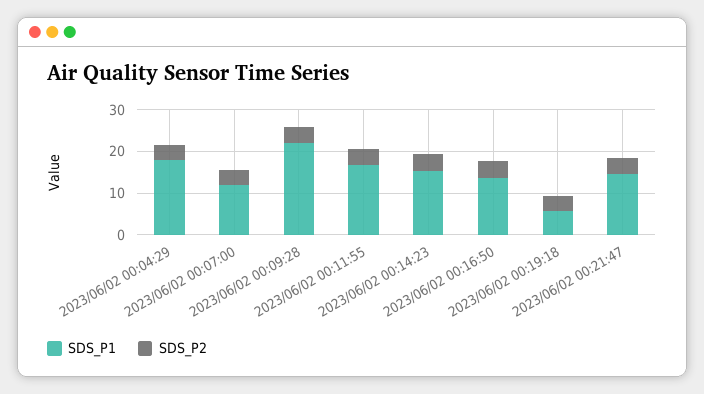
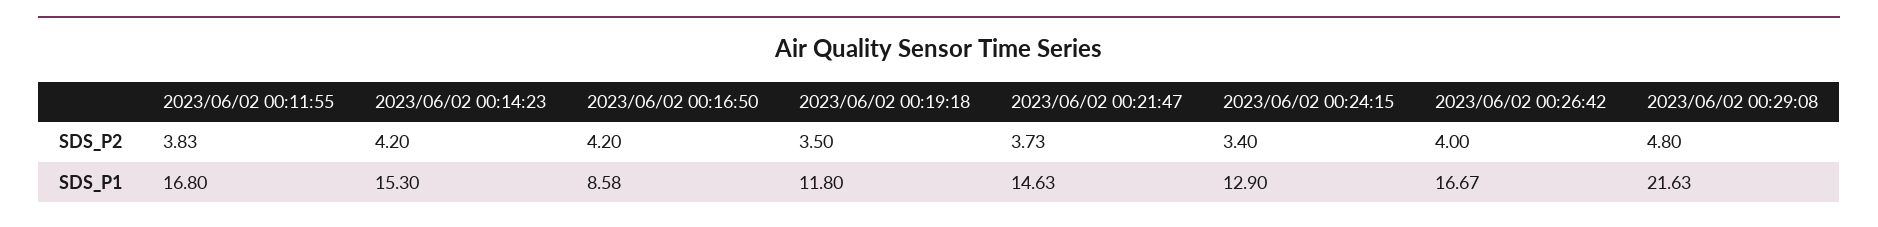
SDS_P1, 2023/06/02 00:04:29: 18 -> none
SDS_P2, 2023/06/02 00:04:29: 4 -> none
SDS_P1, 2023/06/02 00:07:00: 12 -> none
SDS_P2, 2023/06/02 00:07:00: 4 -> none
SDS_P1, 2023/06/02 00:09:28: 22 -> none
SDS_P2, 2023/06/02 00:09:28: 4 -> none
SDS_P1, 2023/06/02 00:16:50: 14 -> 8.58
SDS_P1, 2023/06/02 00:19:18: 6 -> 11.8
SDS_P2, 2023/06/02 00:24:15: none -> 3.4
SDS_P2, 2023/06/02 00:26:42: none -> 4
SDS_P2, 2023/06/02 00:29:08: none -> 4.8
SDS_P1, 2023/06/02 00:24:15: none -> 12.9
SDS_P1, 2023/06/02 00:26:42: none -> 16.67
SDS_P1, 2023/06/02 00:29:08: none -> 21.63

